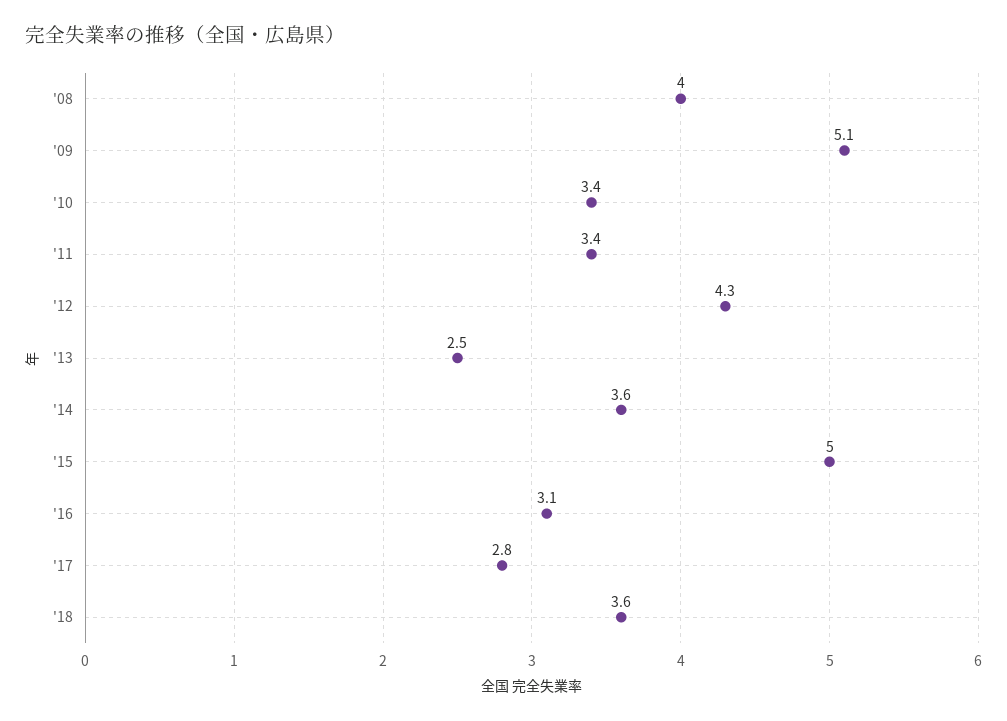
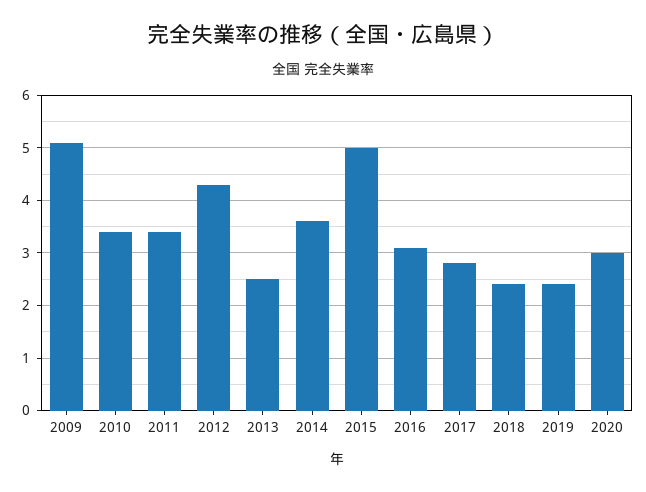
'08: 4 -> none
'18: 3.6 -> 2.5
2019: none -> 2.5
2020: none -> 3

